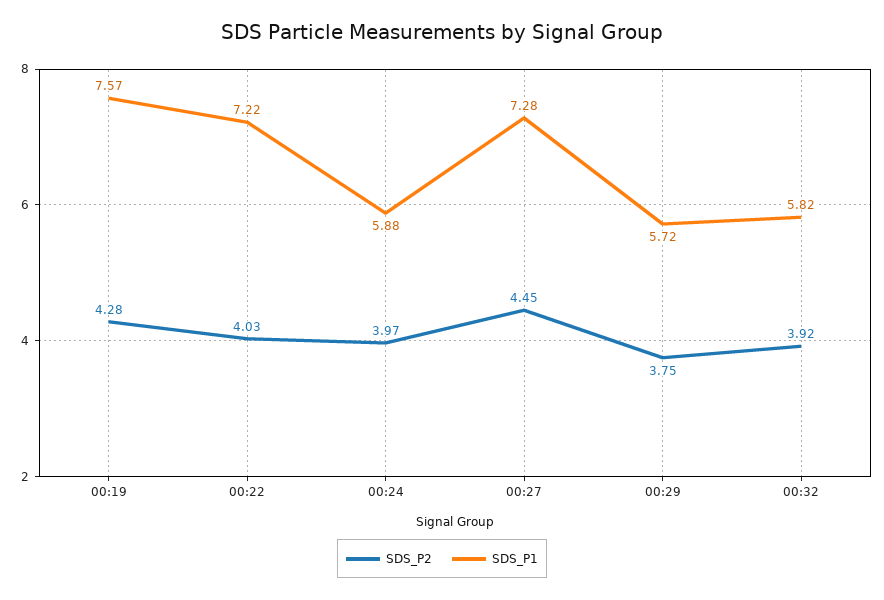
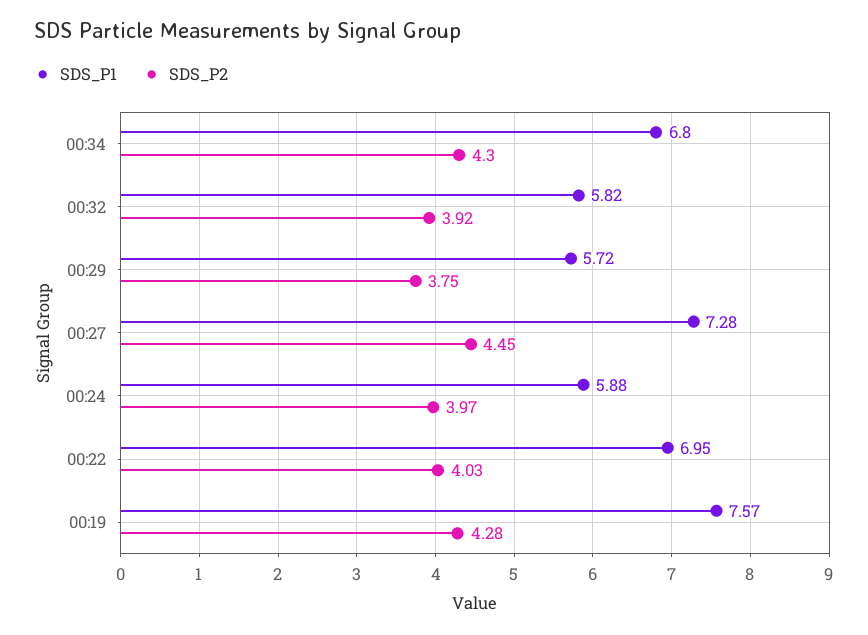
SDS_P1, 00:22: 7.22 -> 6.95
SDS_P1, 00:34: none -> 6.8
SDS_P2, 00:34: none -> 4.3

